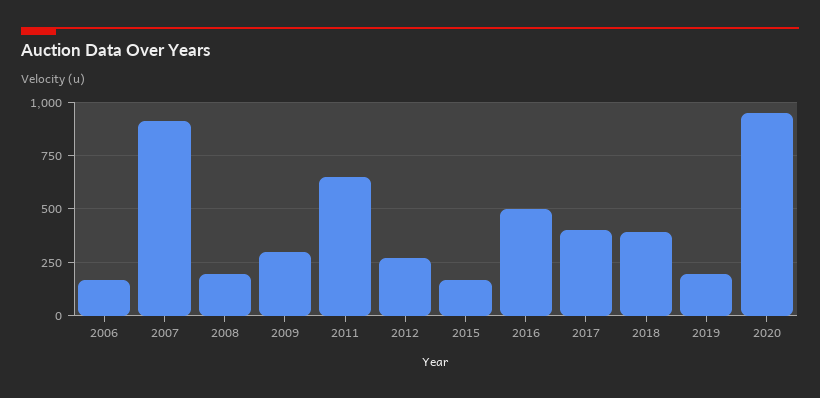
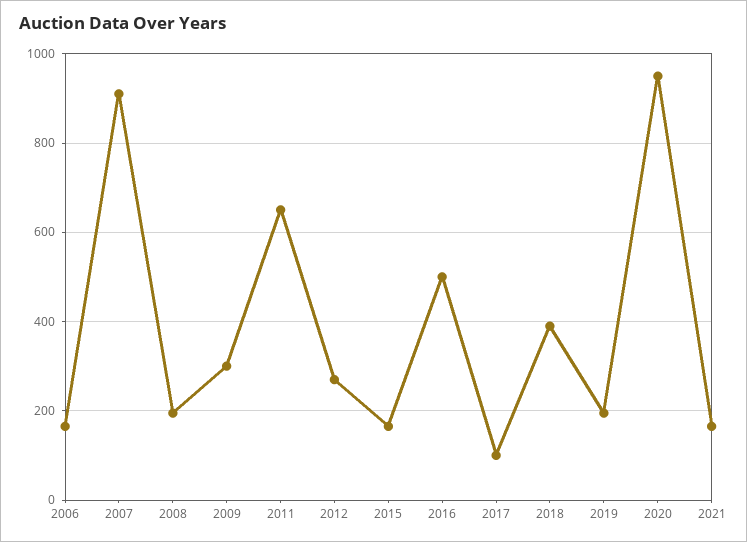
2017: 400 -> 100
2021: none -> 160

